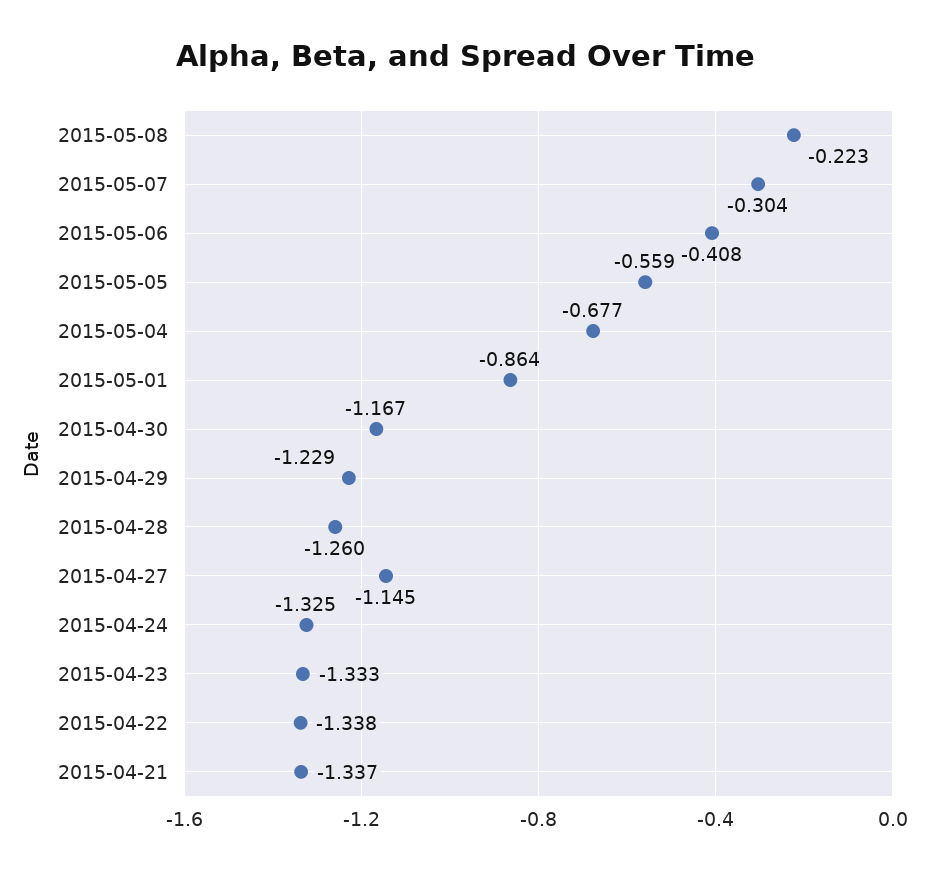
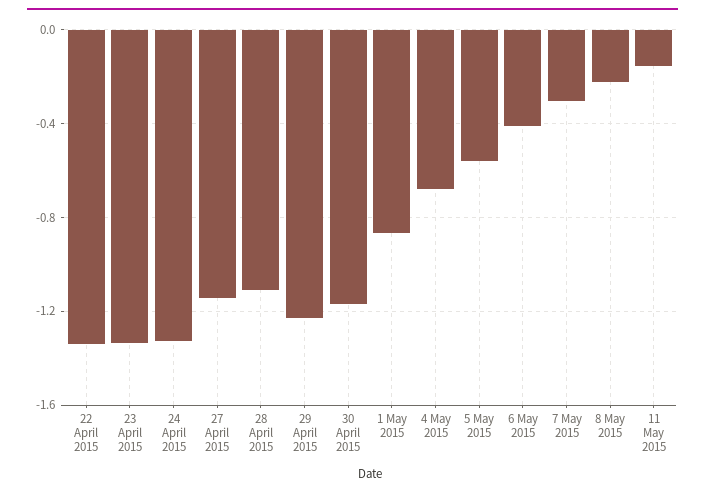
2015-04-28: -1.26 -> -1.1
2015-04-21: -1.337 -> none
11 May 2015: none -> -0.15

